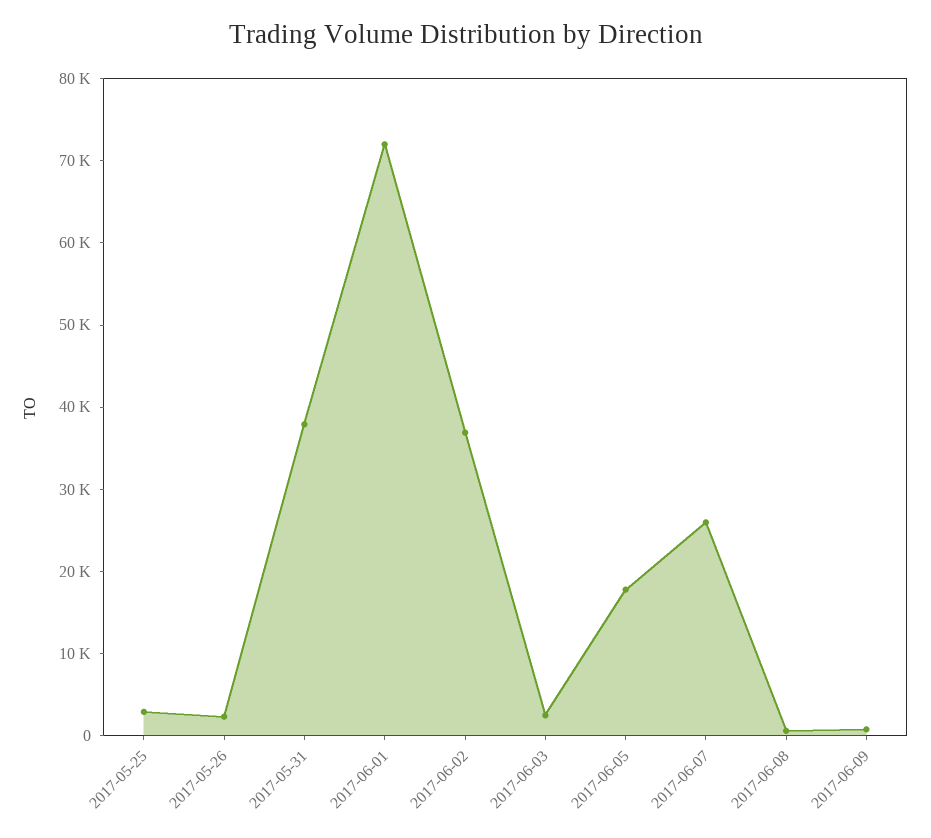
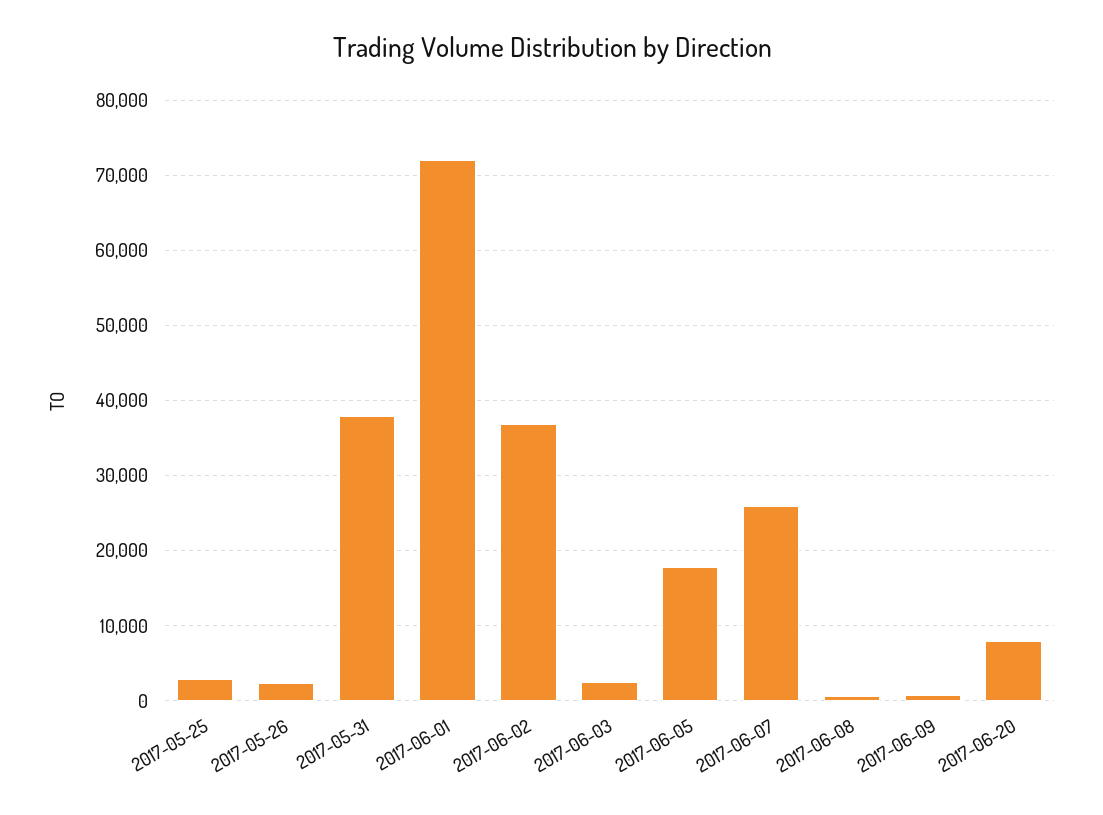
2017-06-20: none -> 8000

